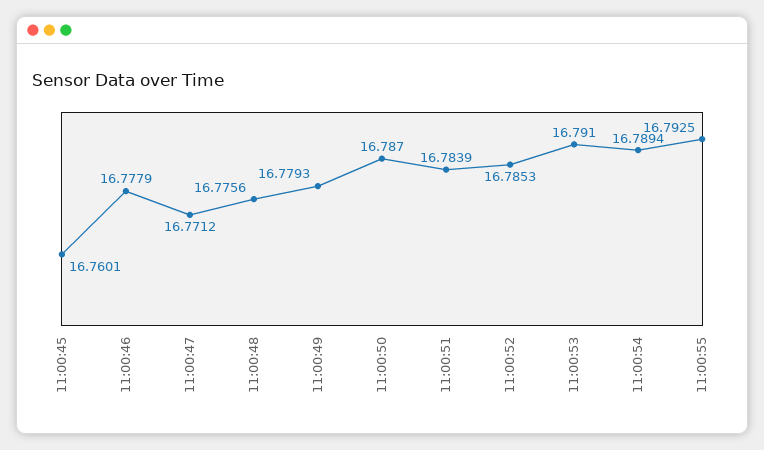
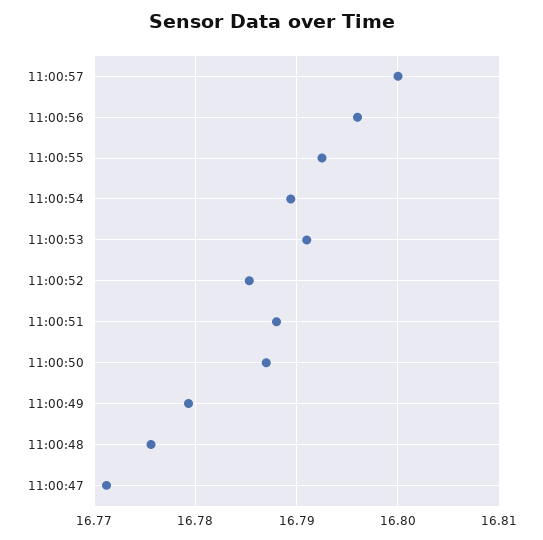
11:00:45: 16.7601 -> none
11:00:46: 16.7779 -> none
11:00:51: 16.7839 -> 16.788
11:00:57: none -> 16.8
11:00:56: none -> 16.796

